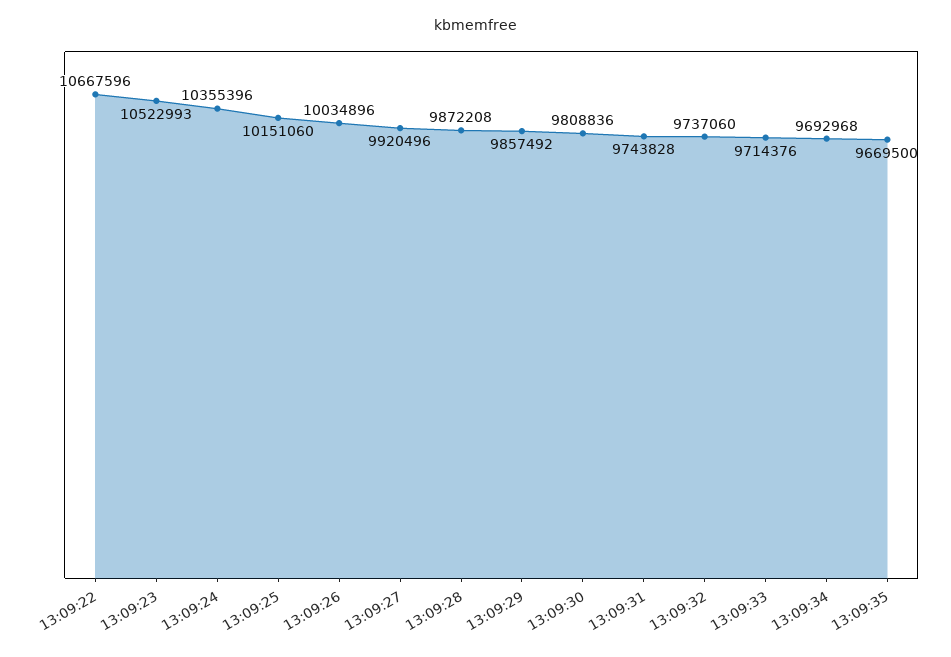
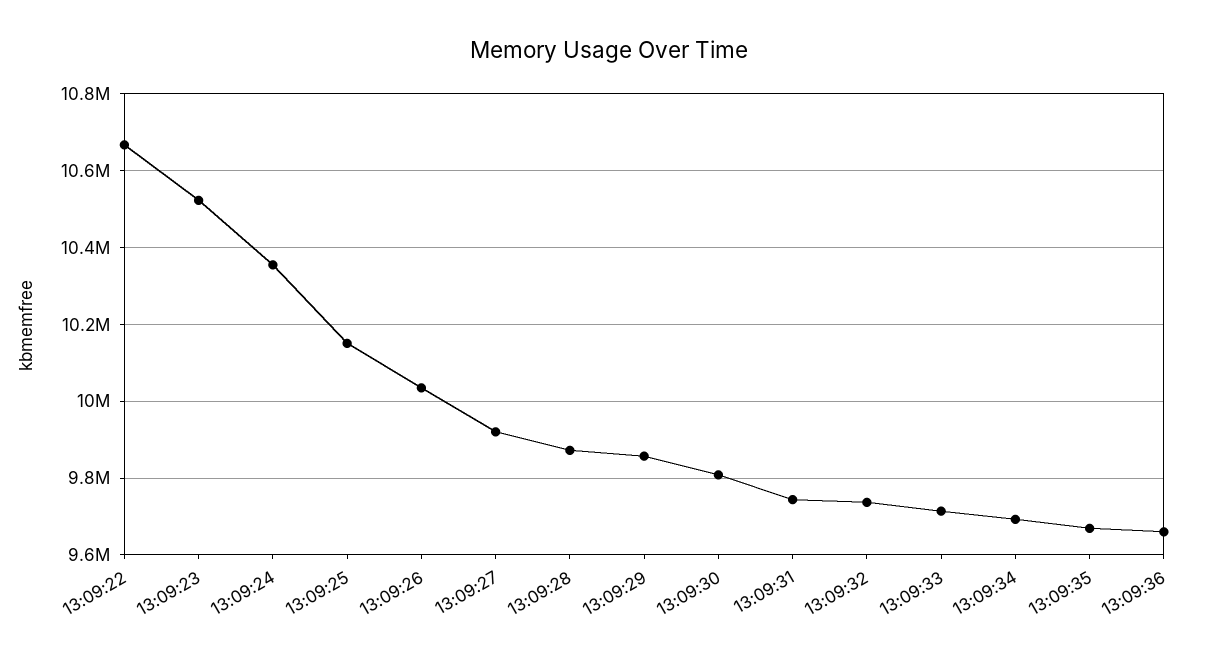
13:09:36: none -> 9660000

